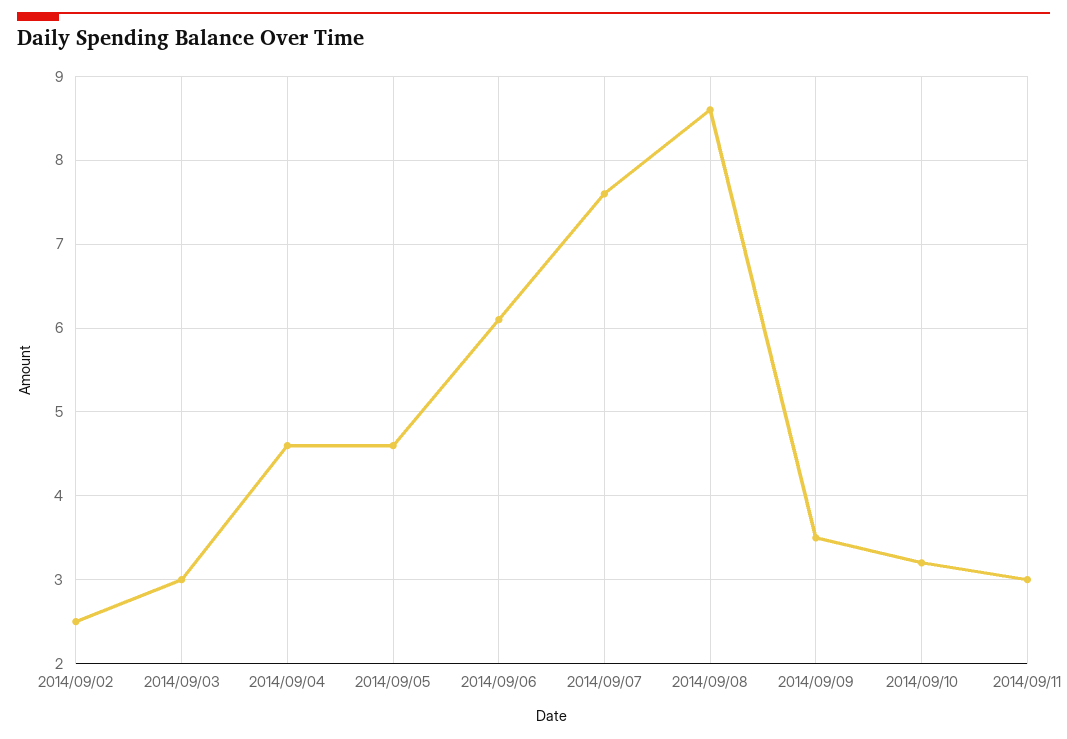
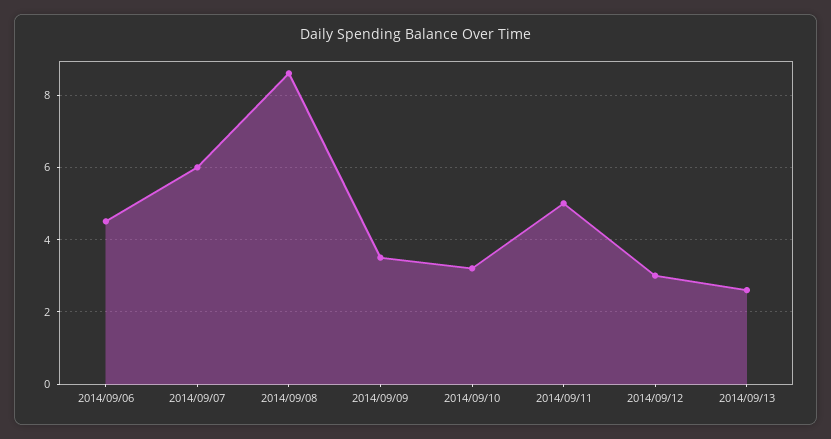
2014/09/02: 2.5 -> none
2014/09/03: 3 -> none
2014/09/04: 4.6 -> none
2014/09/05: 4.6 -> none
2014/09/06: 6.1 -> 4.5
2014/09/07: 7.6 -> 6
2014/09/11: 3 -> 5
2014/09/12: none -> 3
2014/09/13: none -> 2.5

